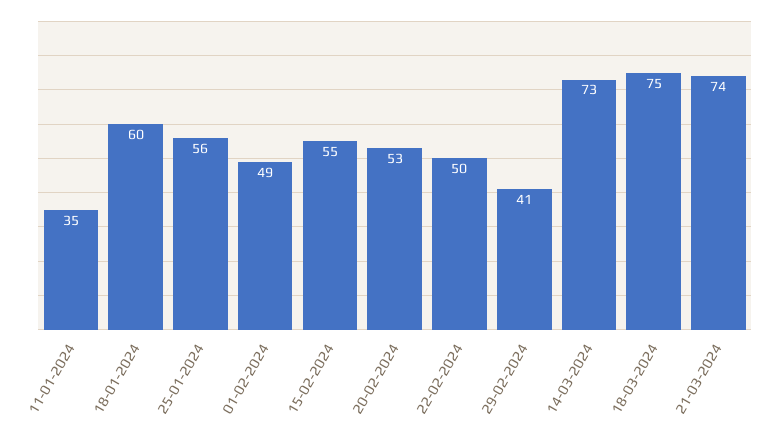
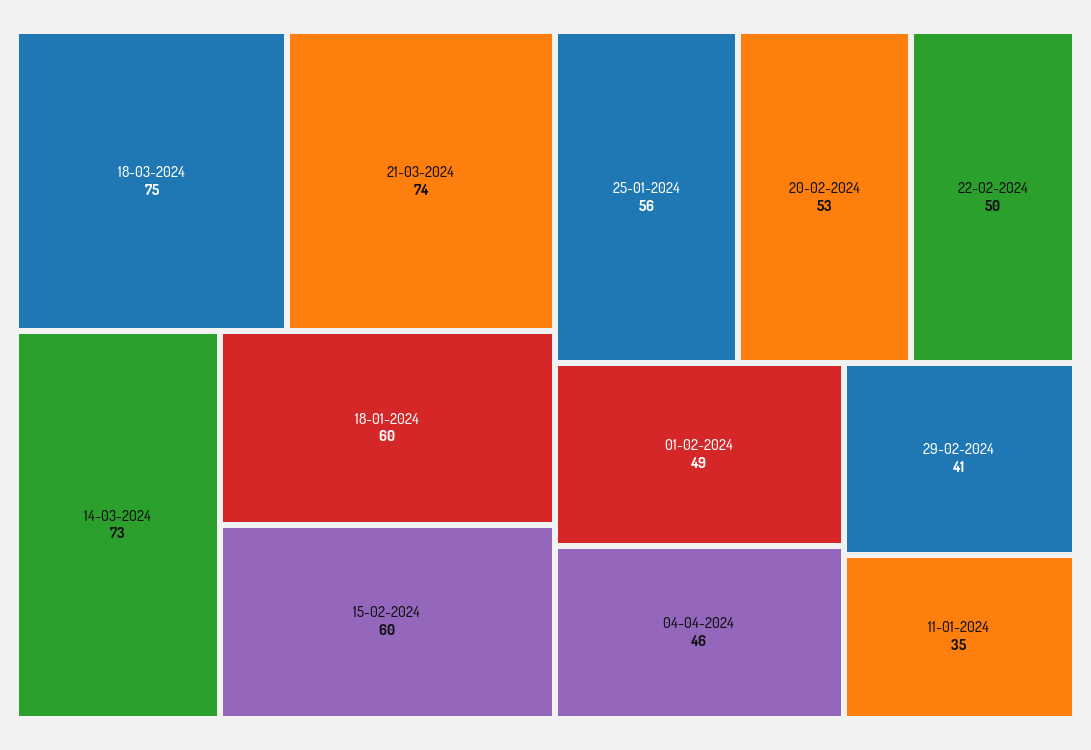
15-02-2024: 55 -> 60
04-04-2024: none -> 46

